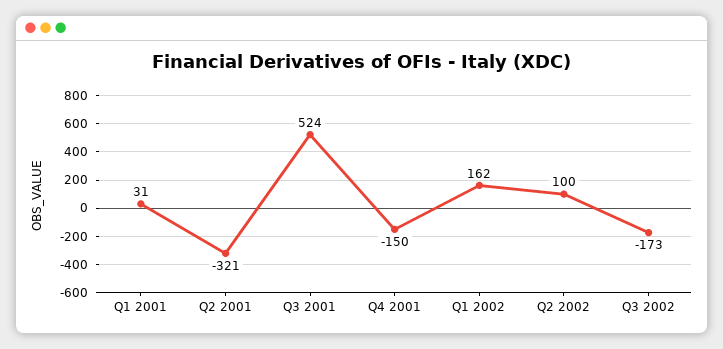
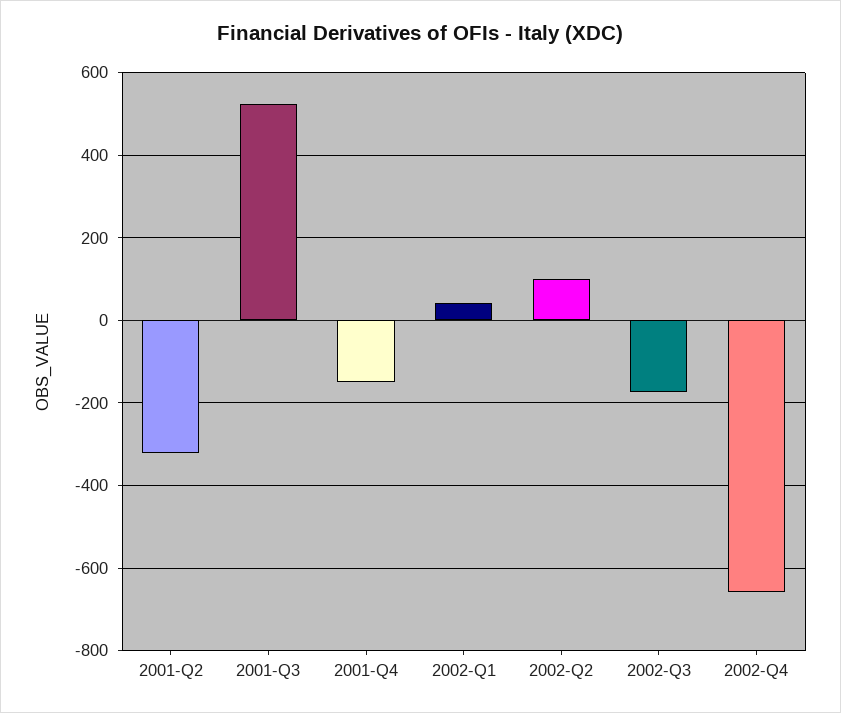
Q1 2001: 31 -> none
Q1 2002: 162 -> 40
2002-Q4: none -> -660

